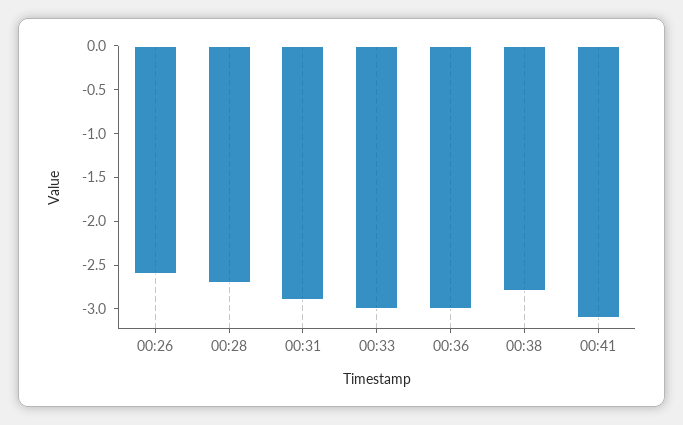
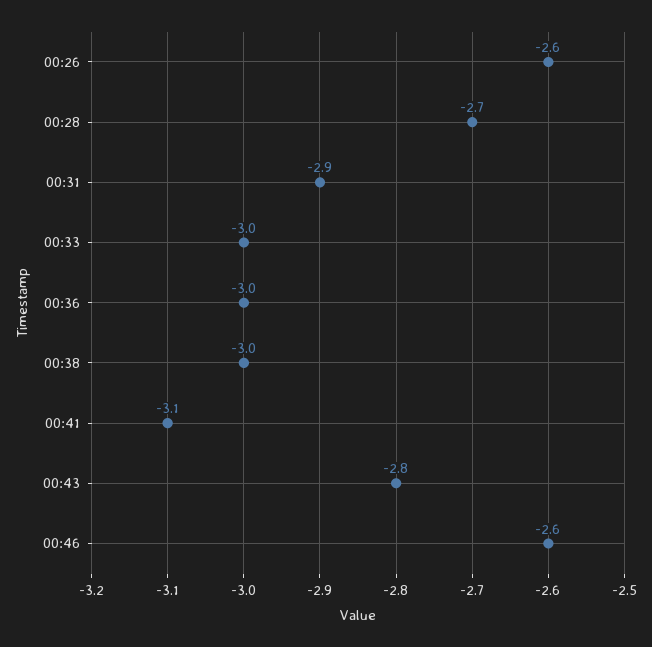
00:38: -2.8 -> -3
00:43: none -> -2.8
00:46: none -> -2.6

